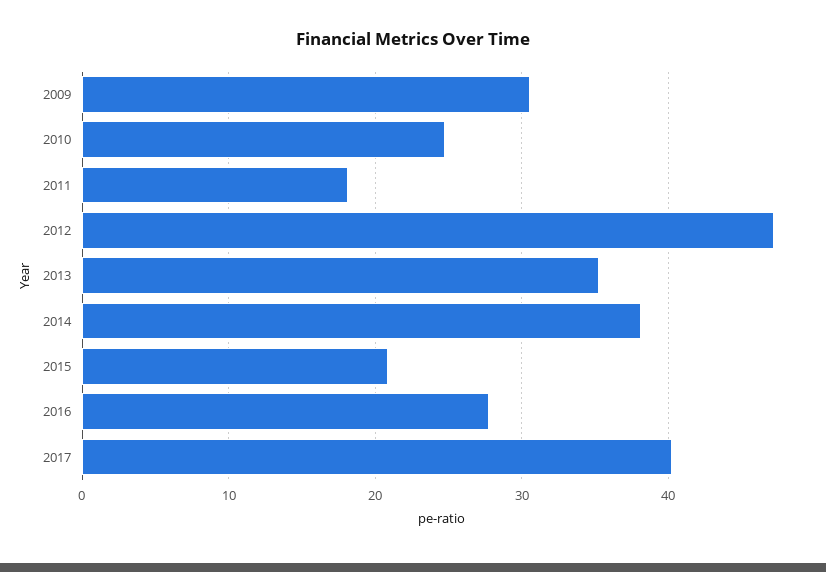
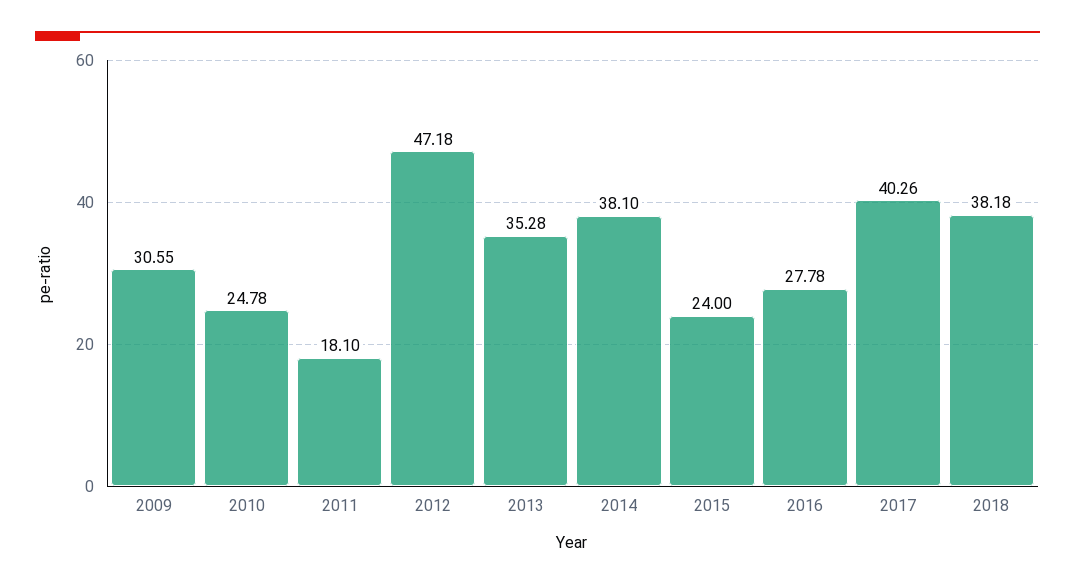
2015: 21 -> 24
2018: none -> 38.18

